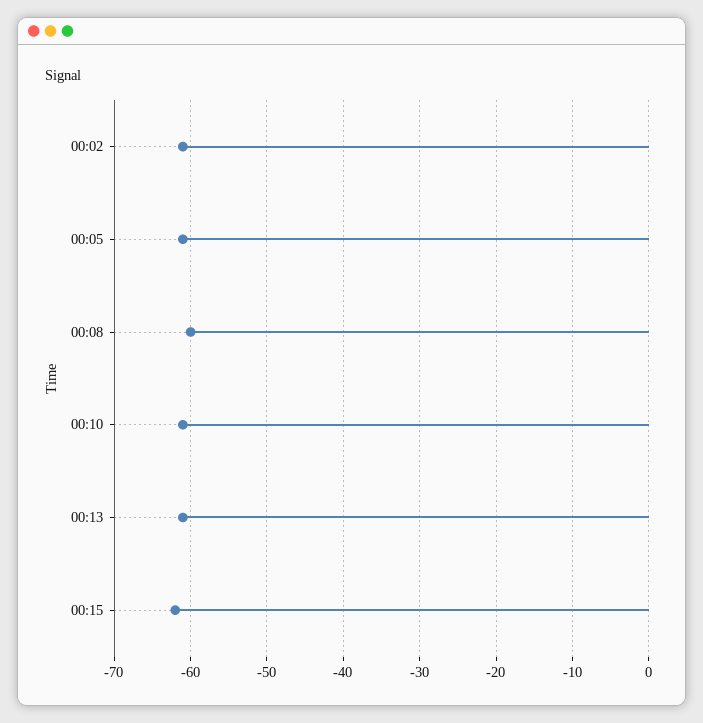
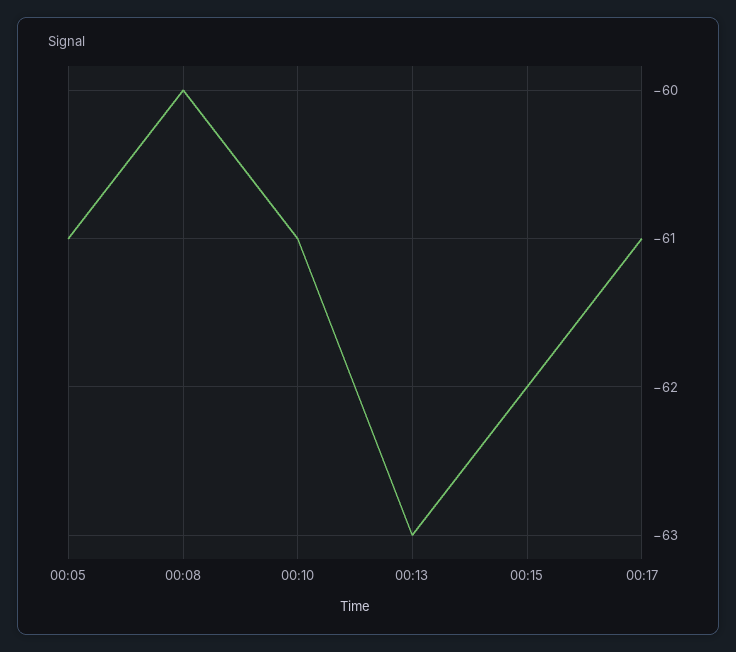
00:02: -61 -> none
00:13: -61 -> -63
00:17: none -> -61

